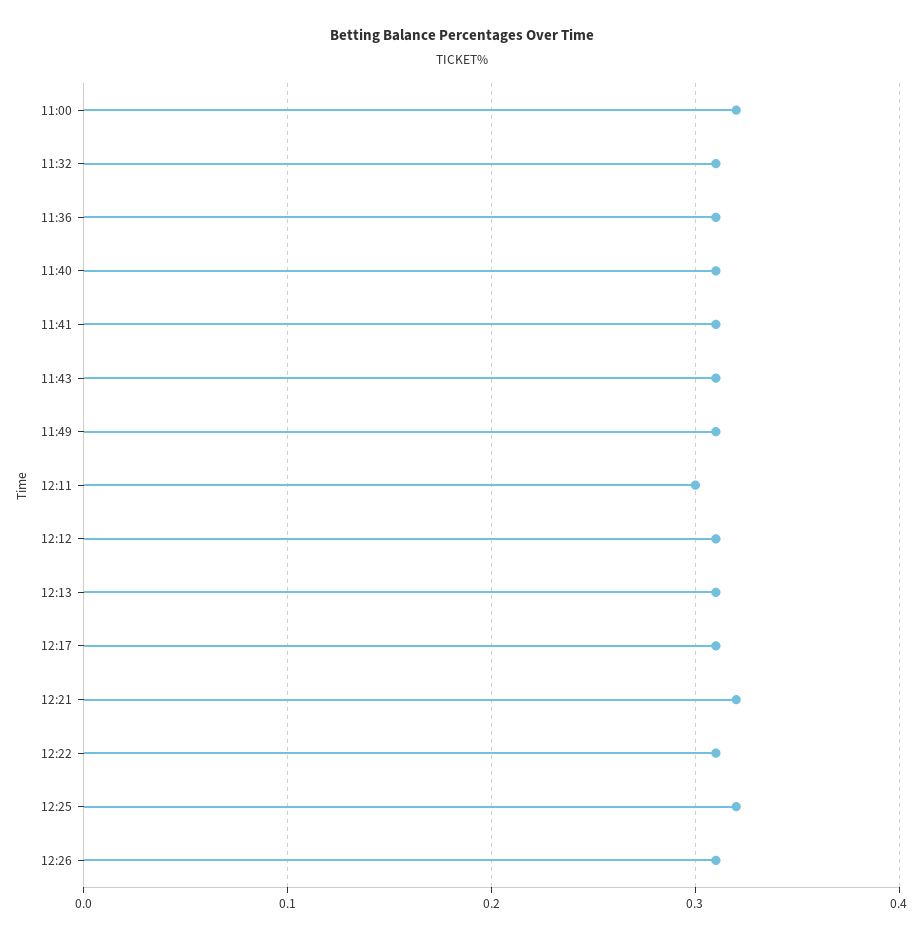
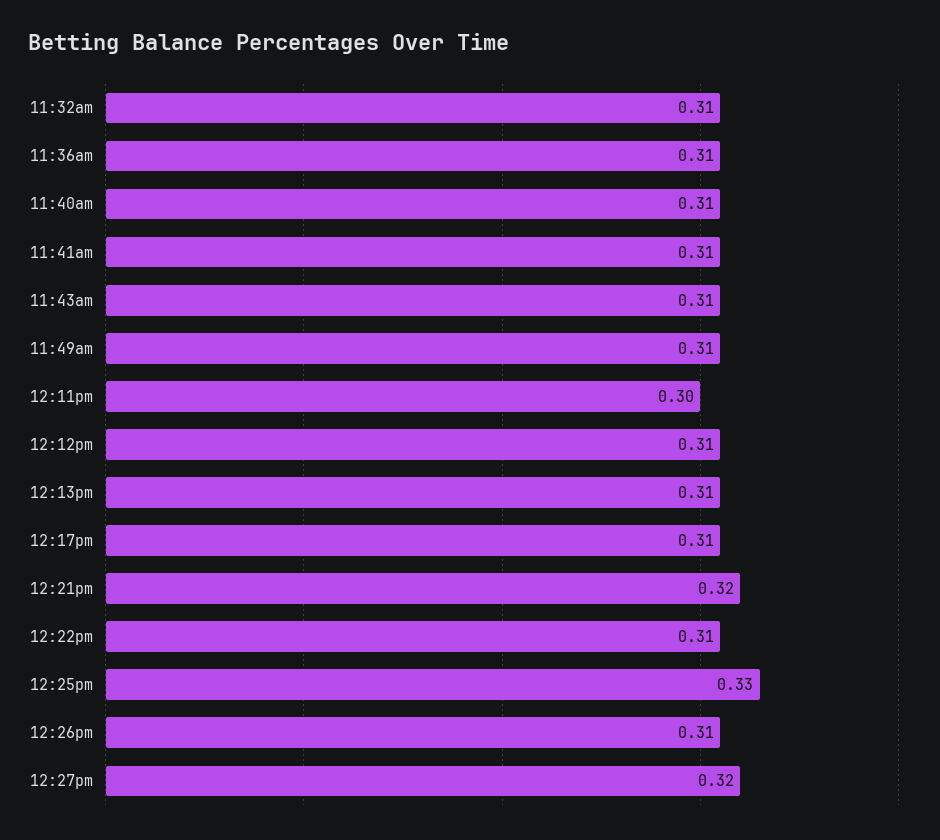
11:00: 0.32 -> none
12:25: 0.32 -> 0.33
12:27pm: none -> 0.32

